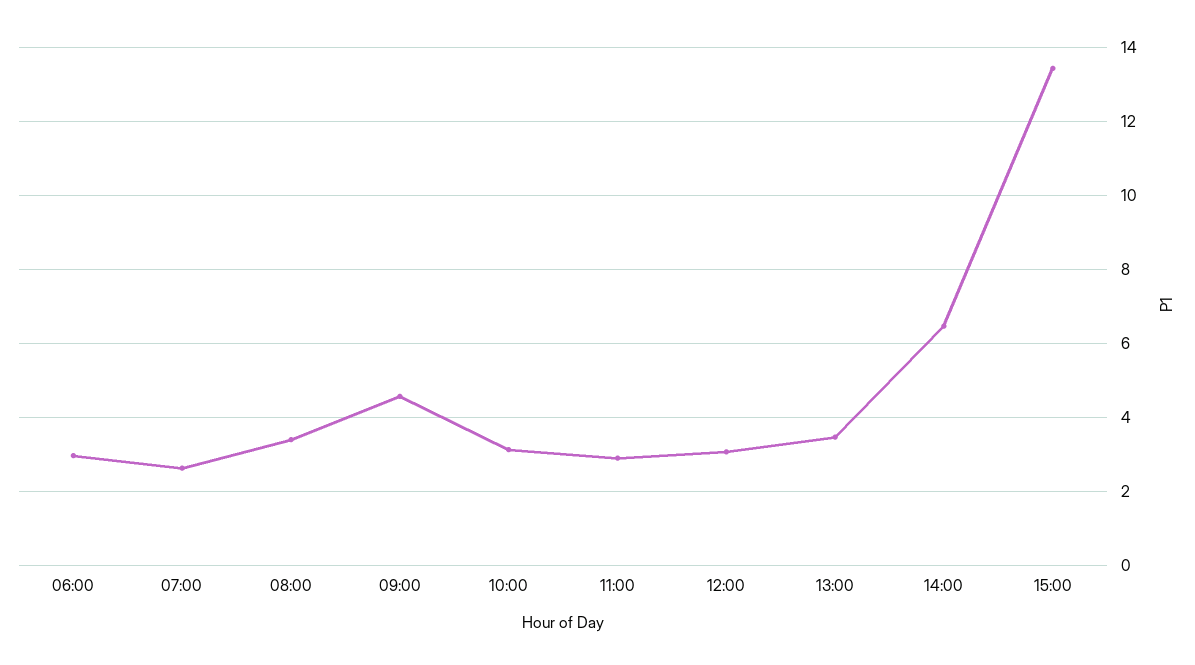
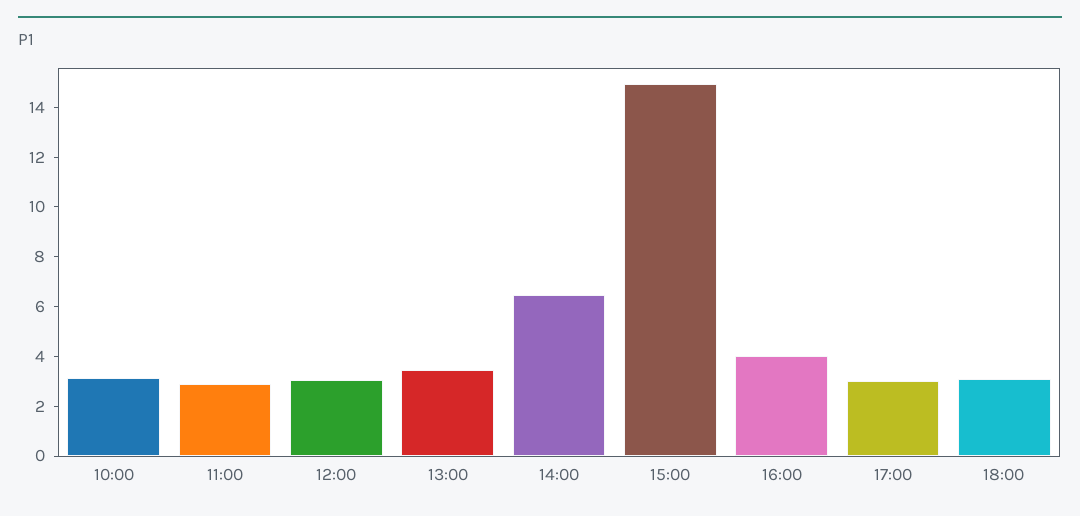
06:00: 3 -> none
07:00: 2.6 -> none
08:00: 3.4 -> none
09:00: 4.6 -> none
15:00: 13.4 -> 15
16:00: none -> 4
17:00: none -> 3
18:00: none -> 3

